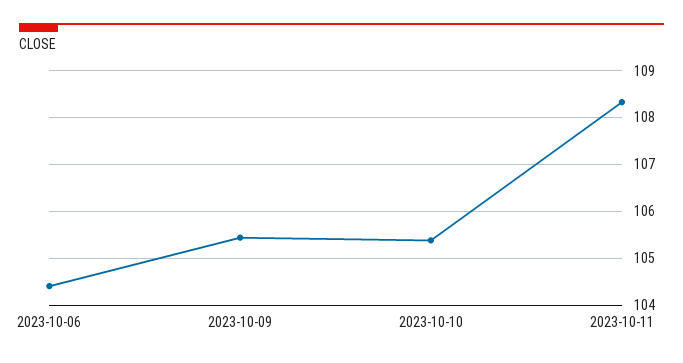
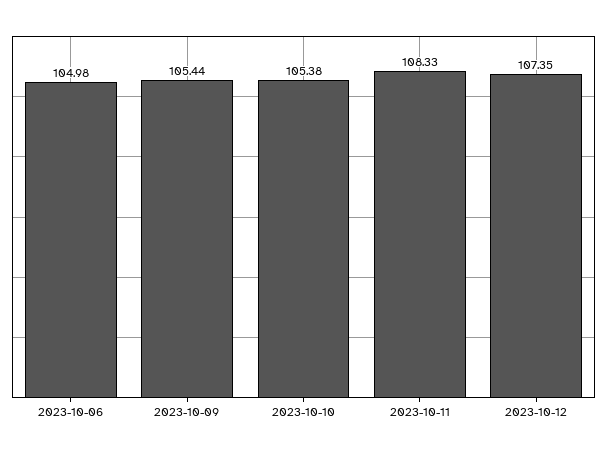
2023-10-06: 104.4 -> 104.98
2023-10-12: none -> 107.35

